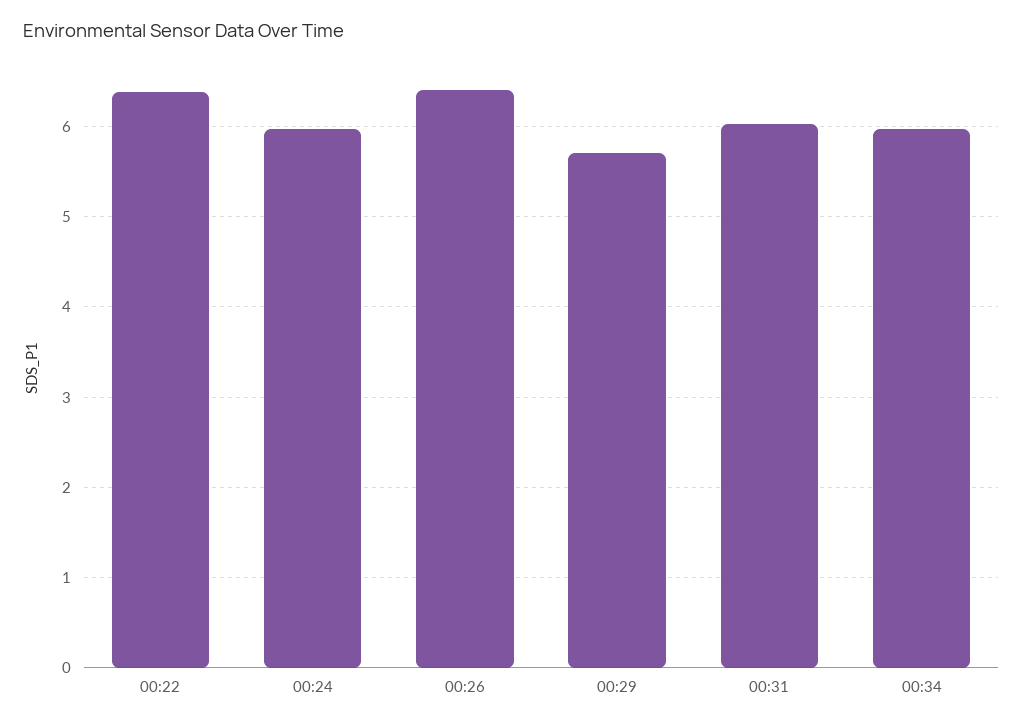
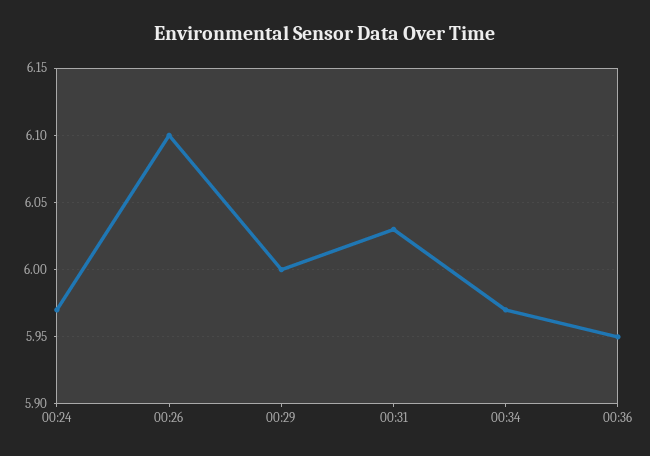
00:22: 6.4 -> none
00:26: 6.4 -> 6.1
00:29: 5.7 -> 6
00:36: none -> 5.95

